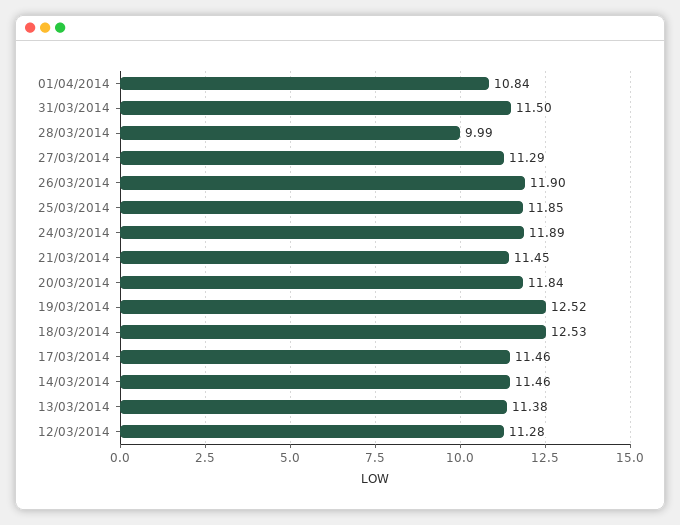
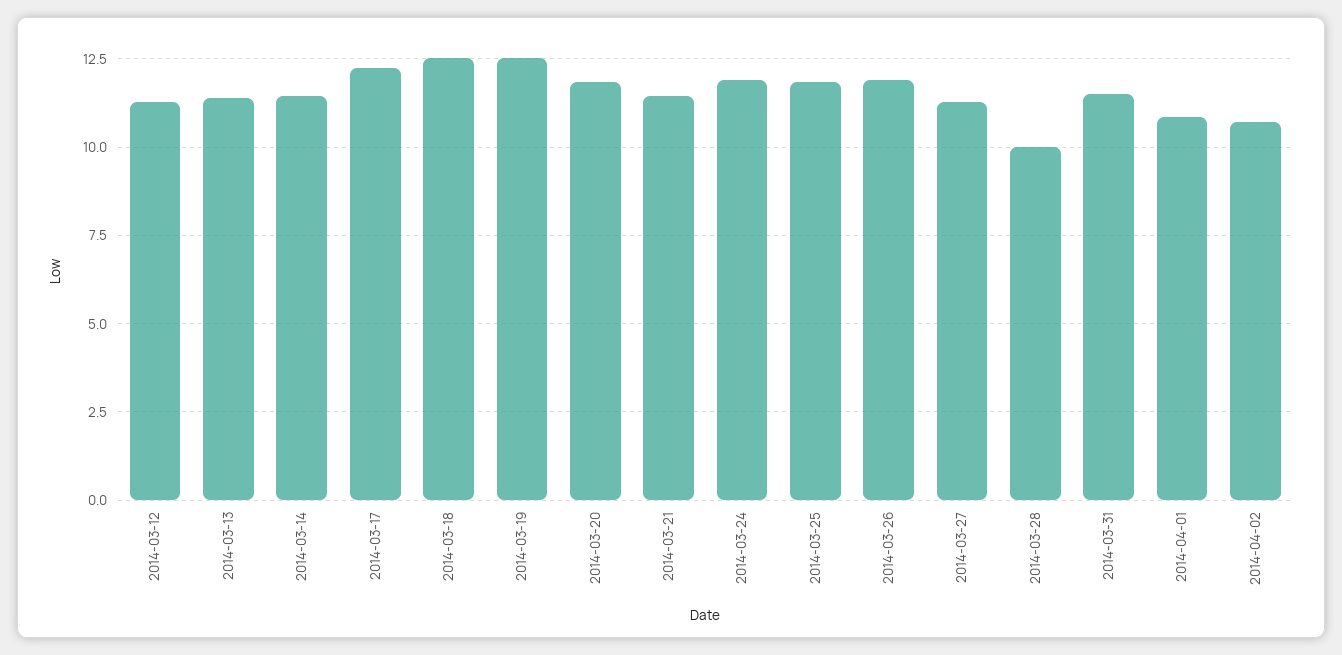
17/03/2014: 11.46 -> 12.25
2014-04-02: none -> 10.75

